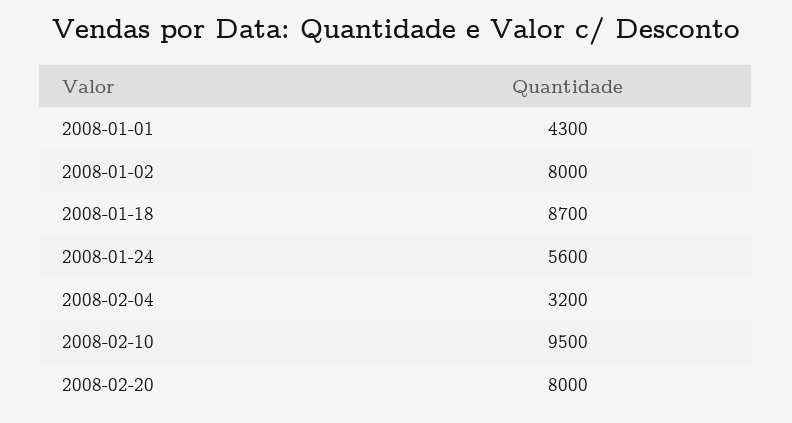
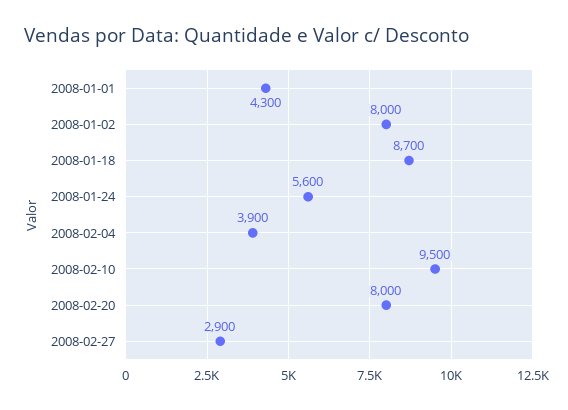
2008-02-04: 3200 -> 3900
2008-02-27: none -> 2900

